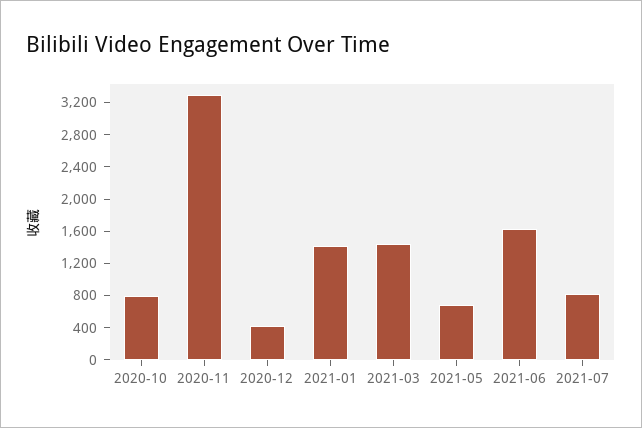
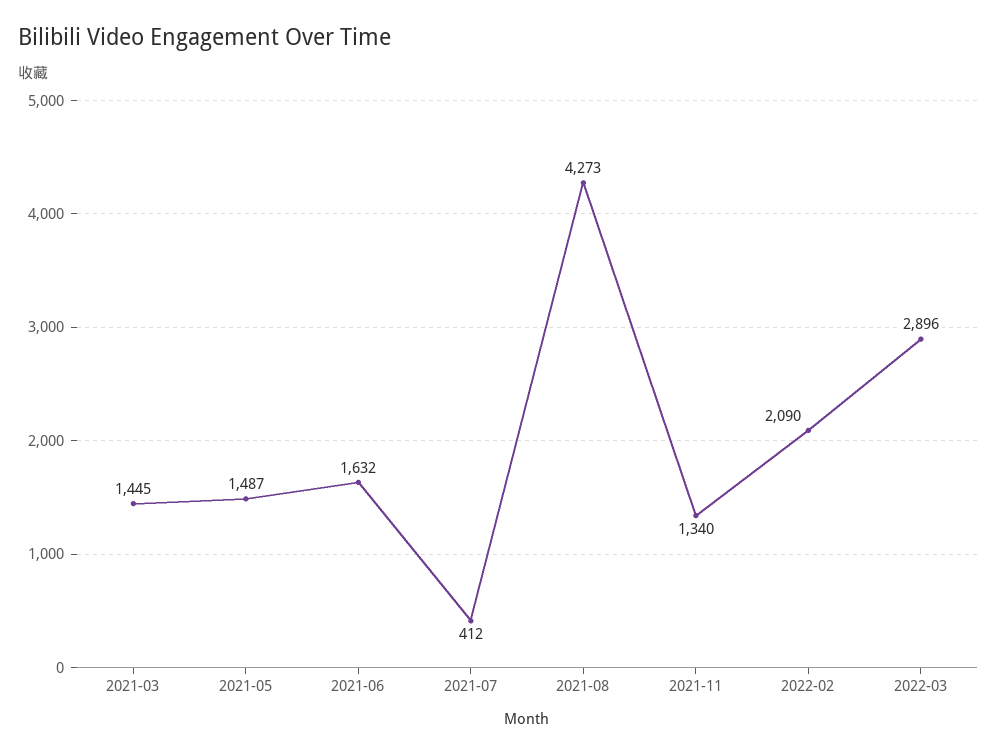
2020-10: 800 -> none
2020-11: 3300 -> none
2020-12: 400 -> none
2021-01: 1400 -> none
2021-05: 700 -> 1487
2021-07: 800 -> 412
2021-08: none -> 4273
2021-11: none -> 1340
2022-02: none -> 2090
2022-03: none -> 2896

